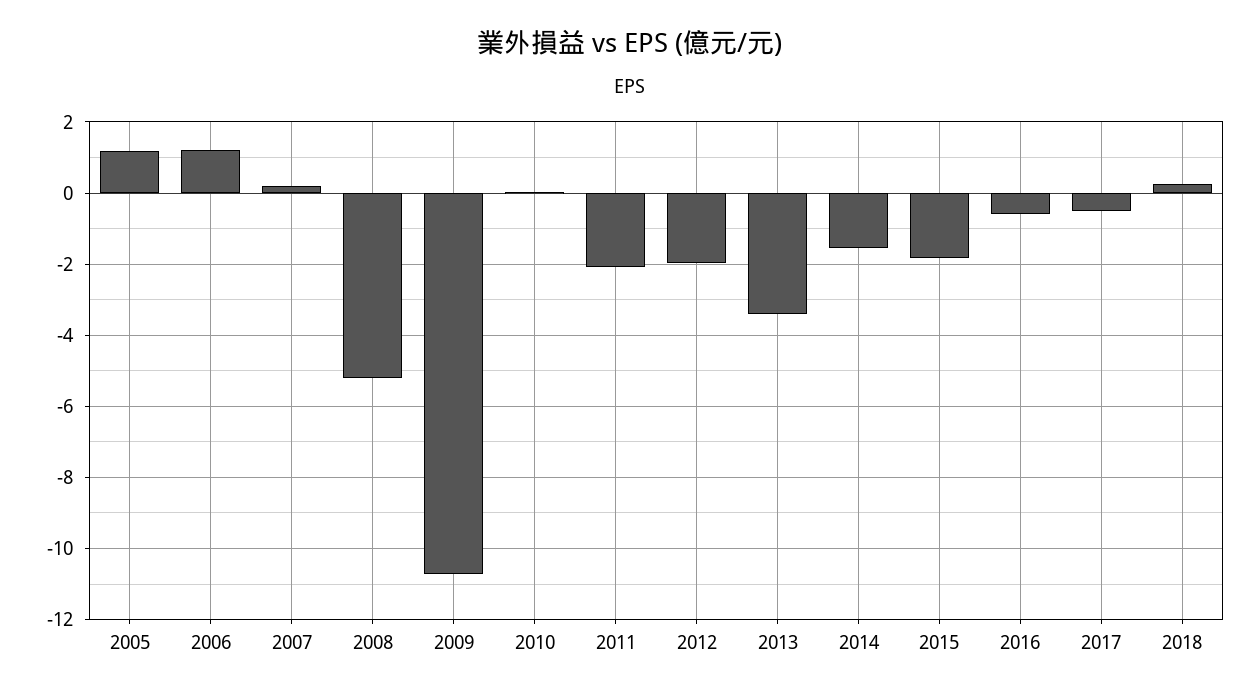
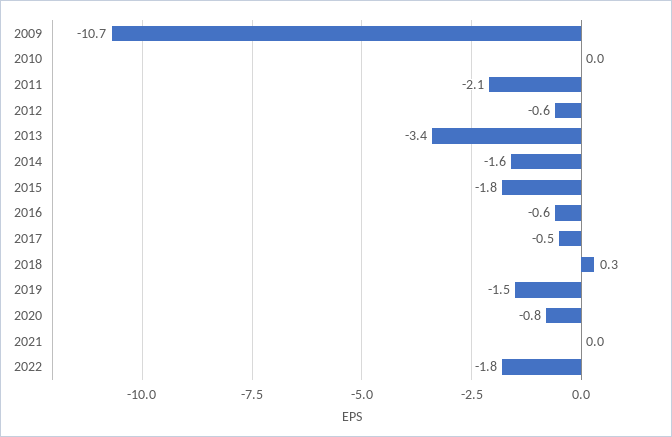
2005: 1.2 -> none
2006: 1.2 -> none
2007: 0.2 -> none
2008: -5.2 -> none
2012: -2 -> -0.6
2019: none -> -1.5
2020: none -> -0.8
2021: none -> 0
2022: none -> -1.8

